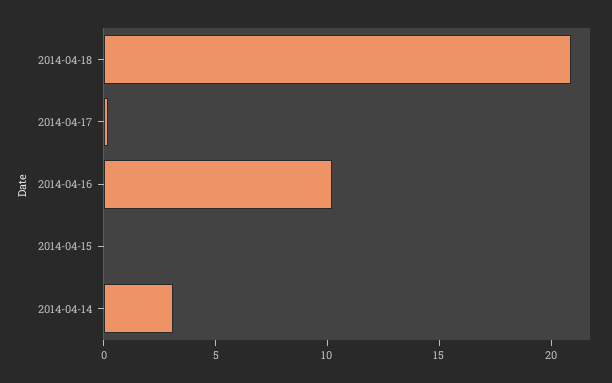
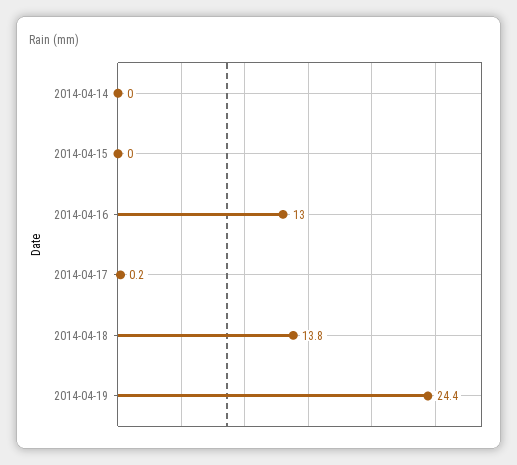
2014-04-18: 21 -> 13.8
2014-04-16: 10 -> 13
2014-04-14: 3 -> 0
2014-04-19: none -> 24.4

